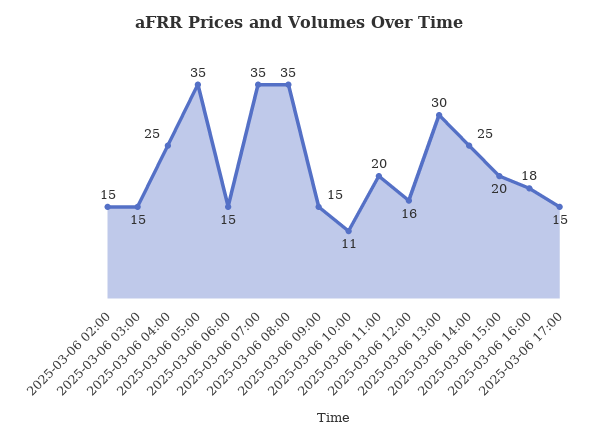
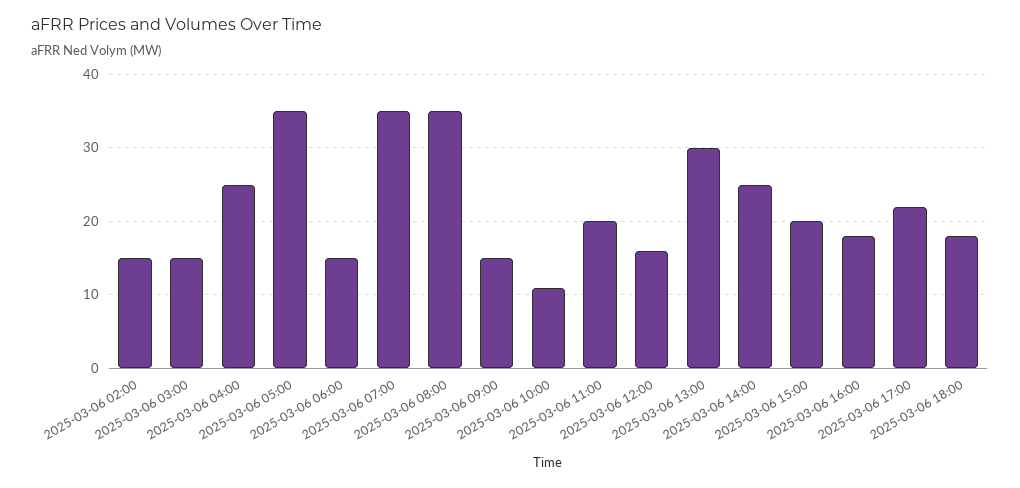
2025-03-06 17:00: 15 -> 22
2025-03-06 18:00: none -> 18

